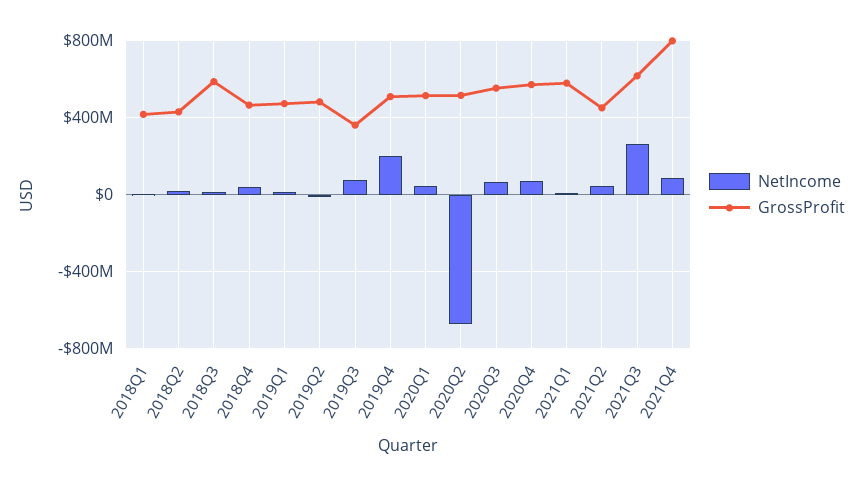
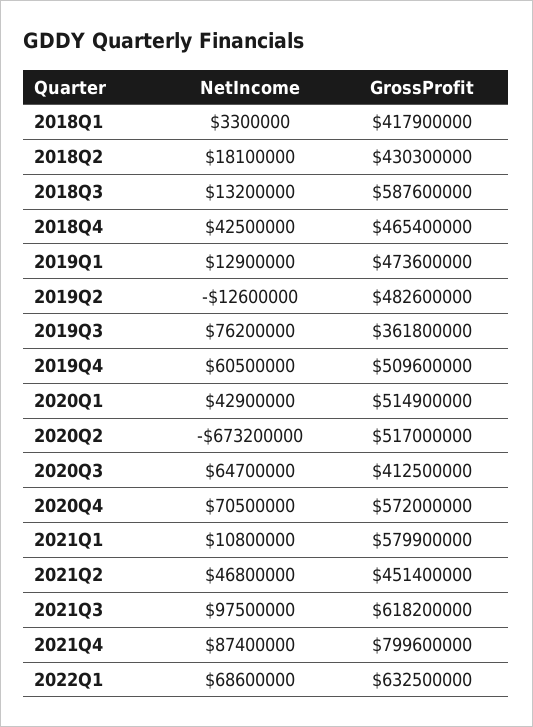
NetIncome, 2019Q4: 200000000 -> 60500000
GrossProfit, 2020Q3: 550000000 -> 412500000
NetIncome, 2021Q3: 250000000 -> 97500000
NetIncome, 2022Q1: none -> 68600000
GrossProfit, 2022Q1: none -> 632500000

